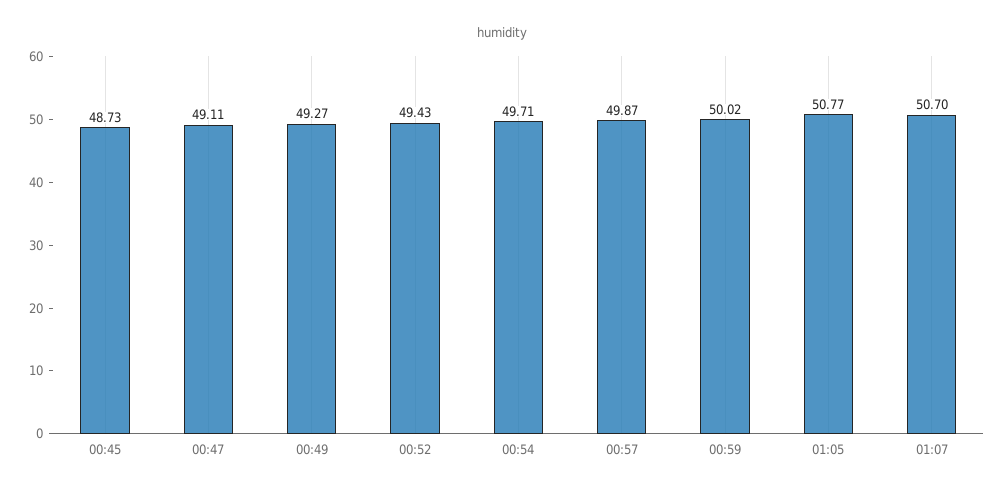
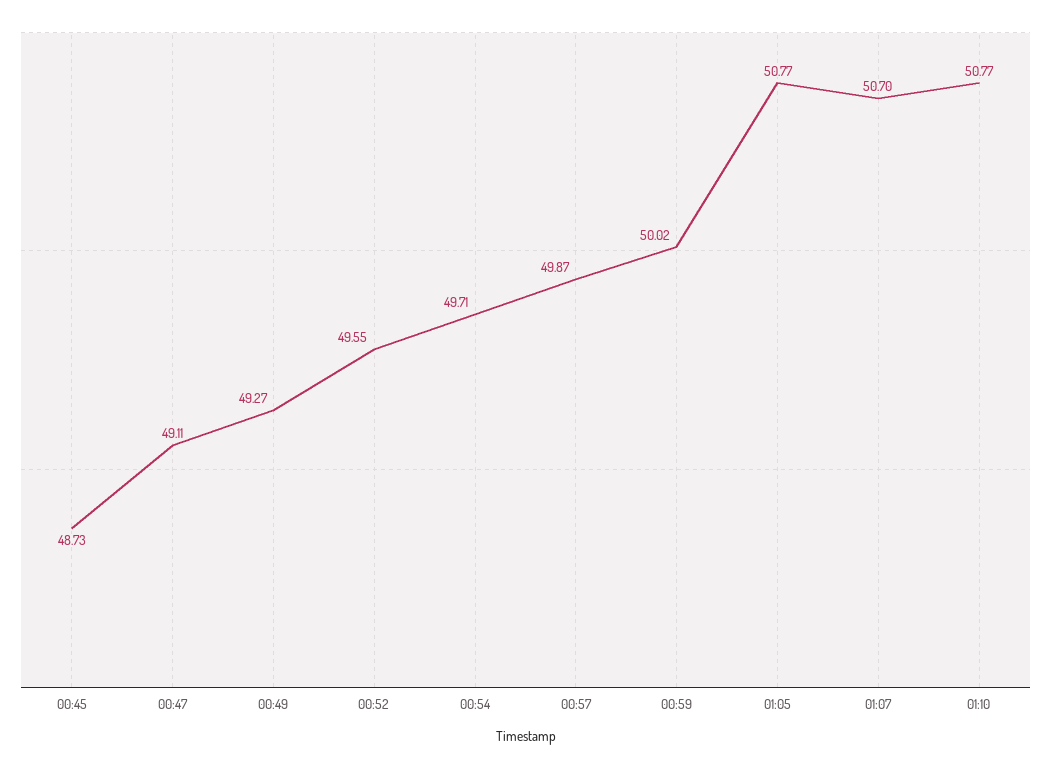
00:52: 49.43 -> 49.55
01:10: none -> 50.77

